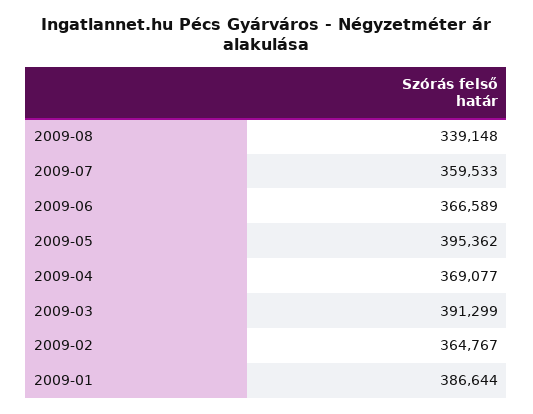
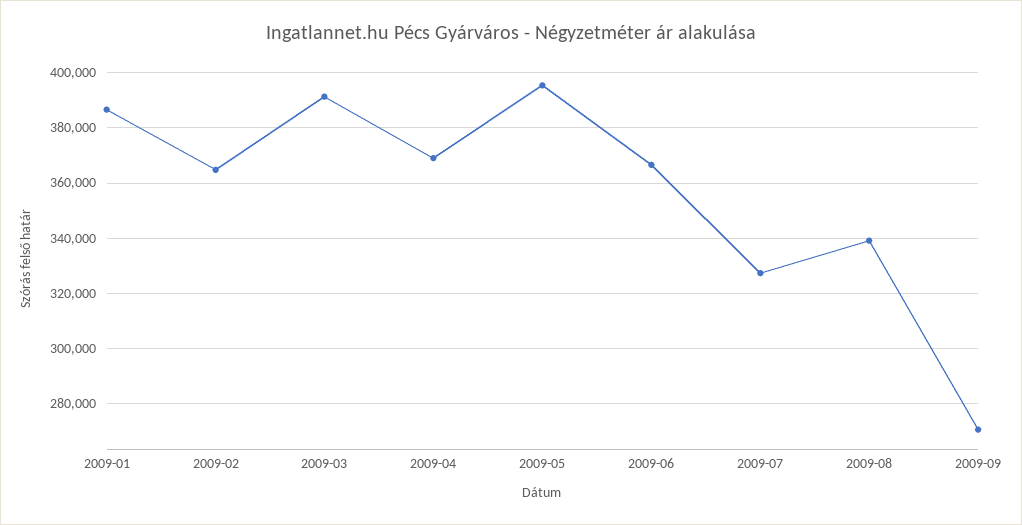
2009-07: 359533 -> 327500
2009-09: none -> 270000

